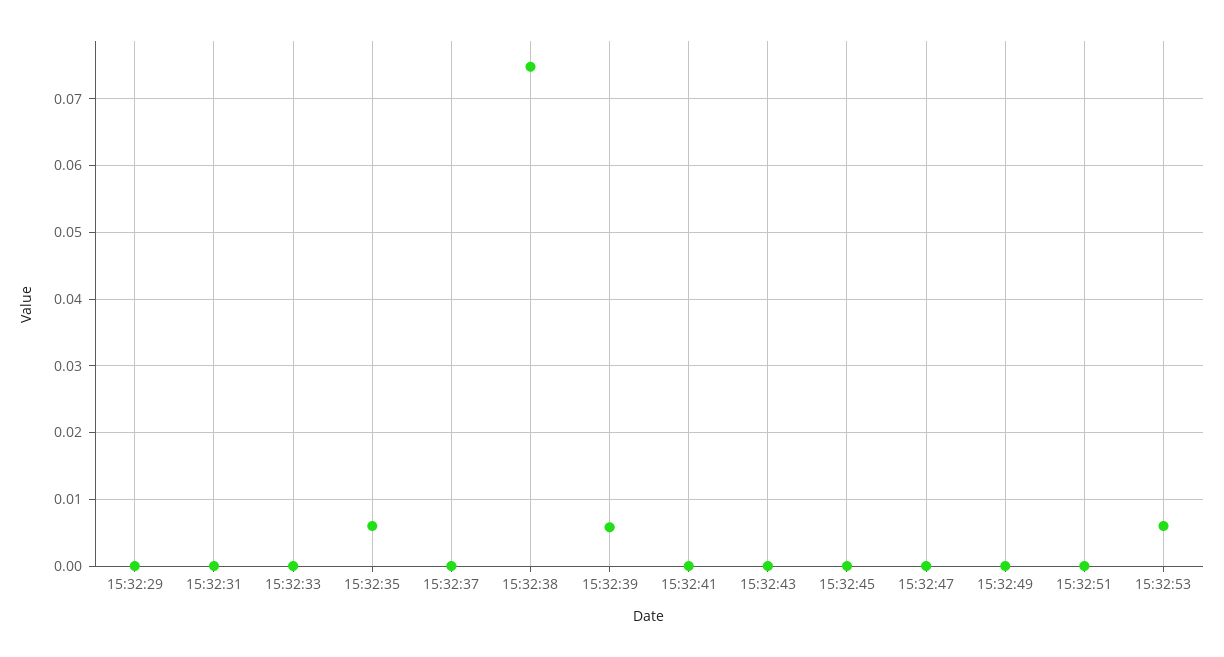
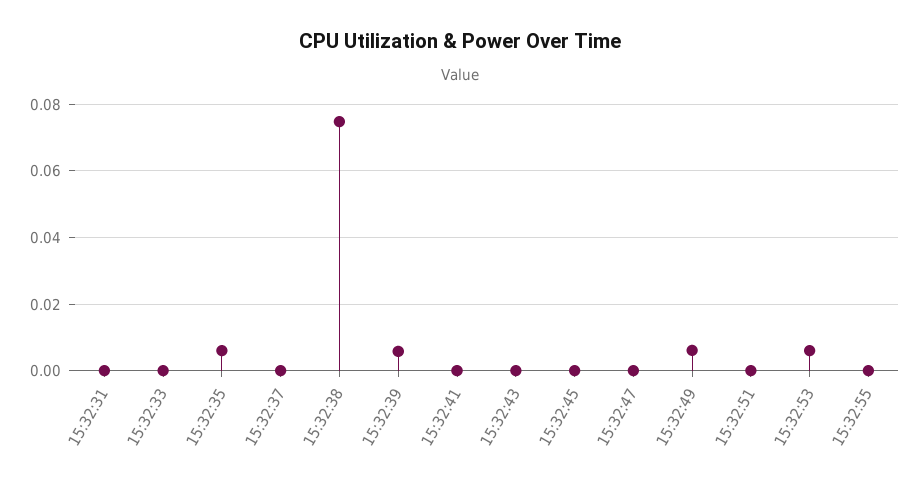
15:32:29: 0 -> none
15:32:49: 0 -> 0.006
15:32:55: none -> 0

